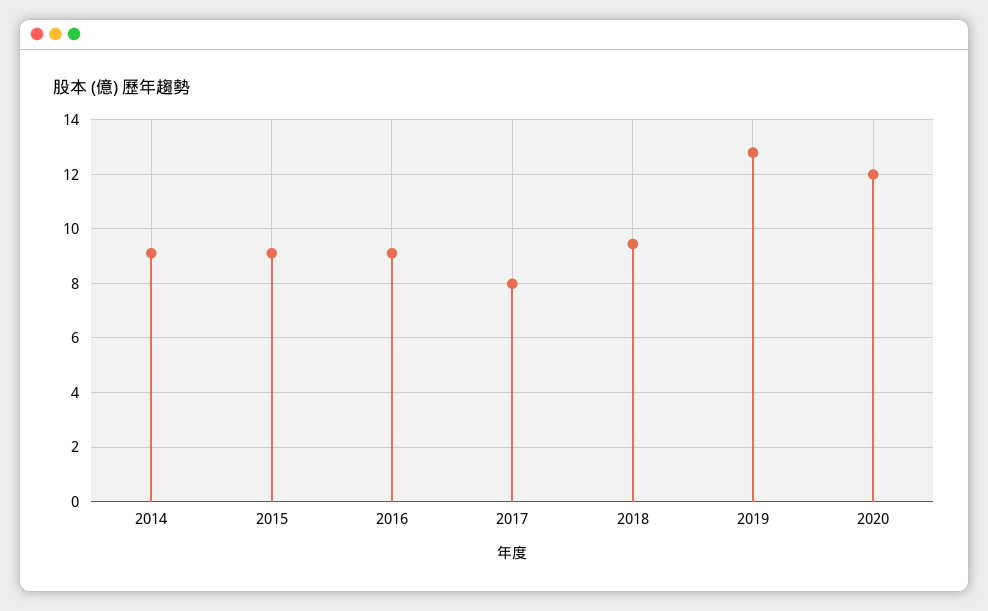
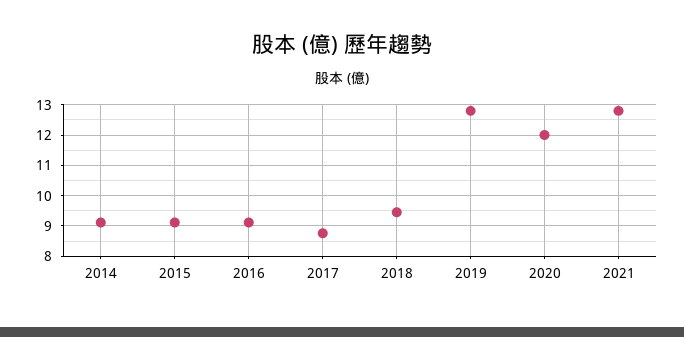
2017: 8 -> 8.8
2021: none -> 12.8

